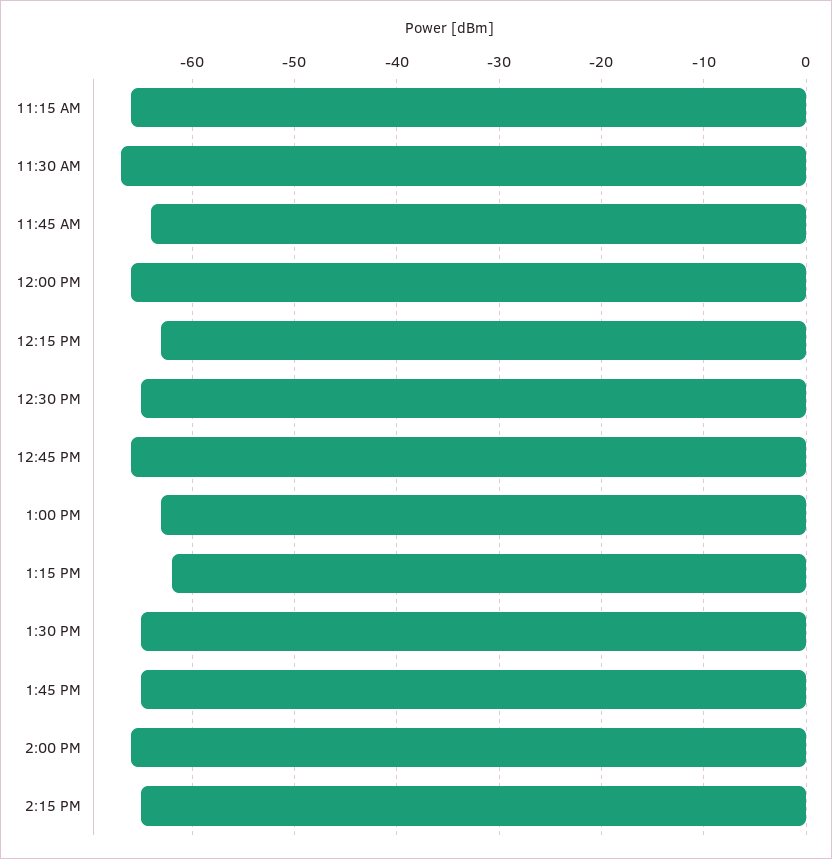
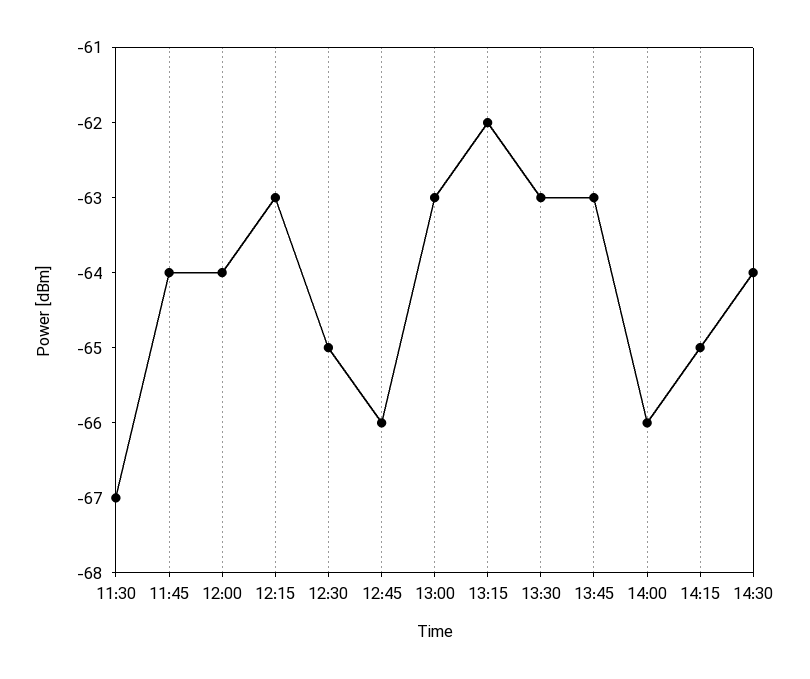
11:15 AM: -66 -> none
12:00 PM: -66 -> -64
1:30 PM: -65 -> -63
1:45 PM: -65 -> -63
14:30: none -> -64

